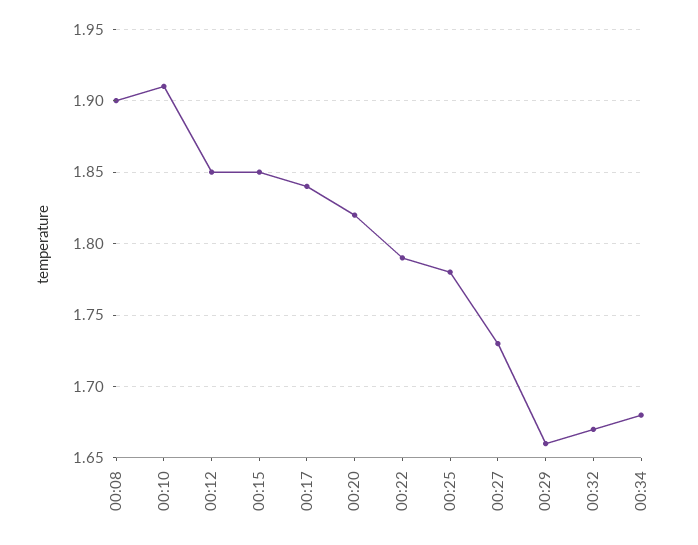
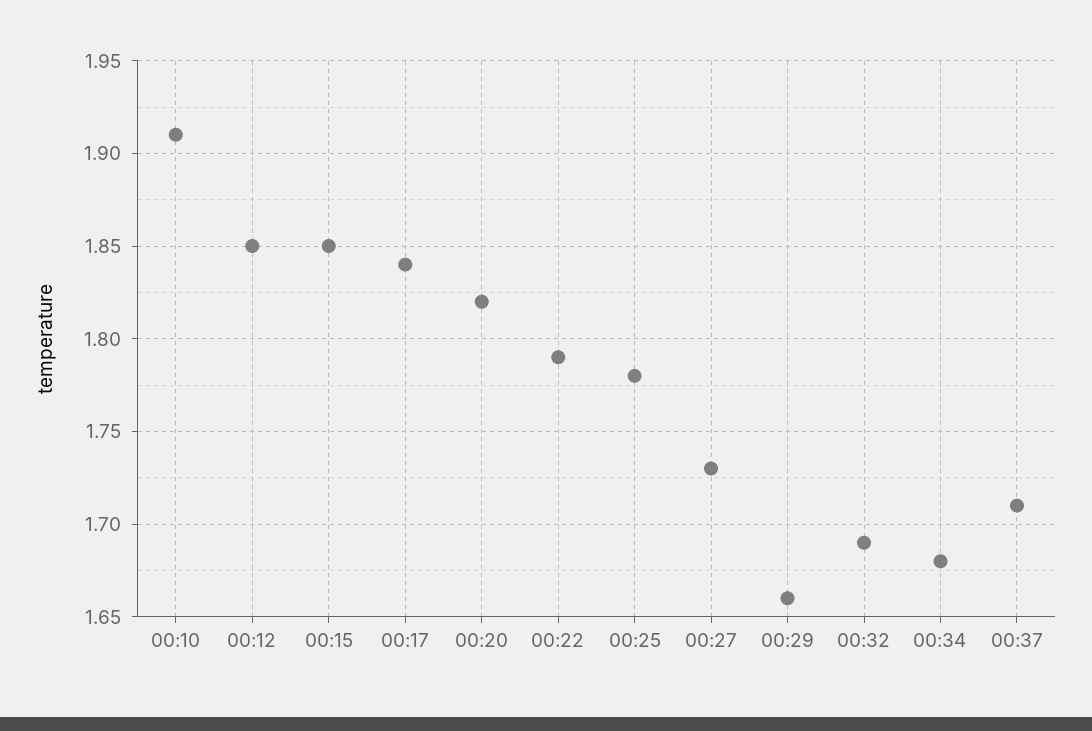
00:08: 1.9 -> none
00:32: 1.67 -> 1.69
00:37: none -> 1.71

